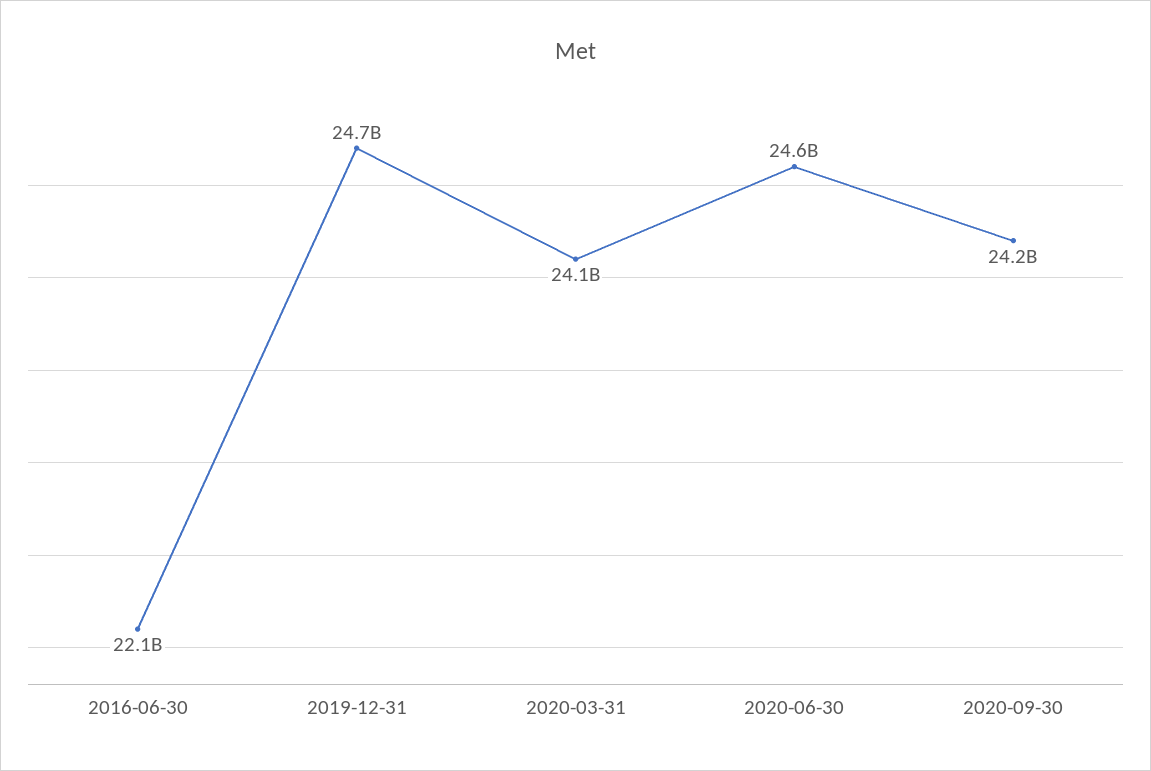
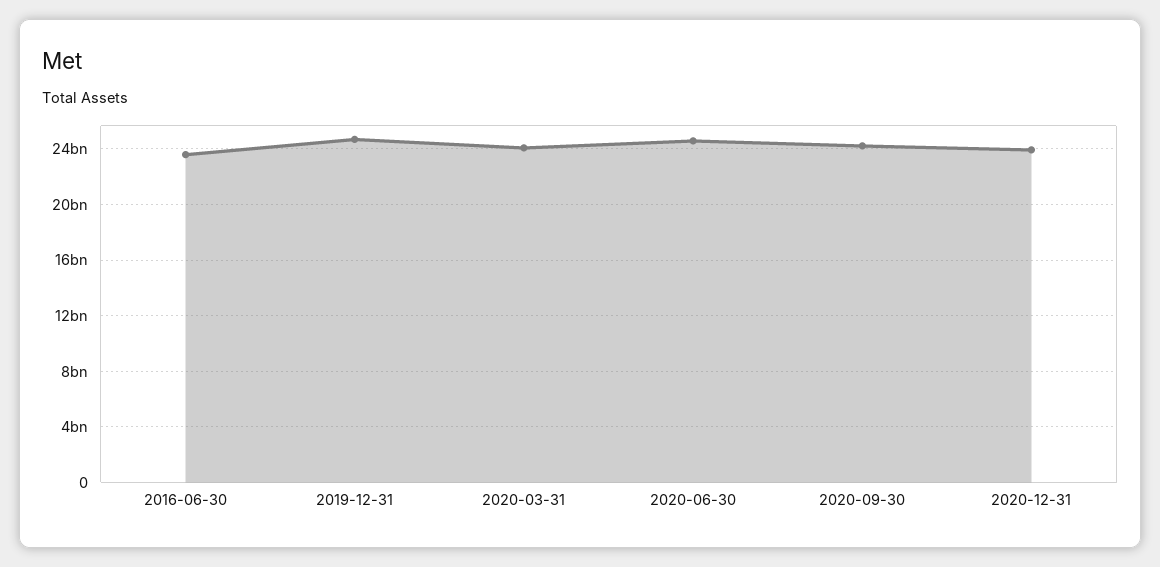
2016-06-30: 22100000000 -> 23500000000
2020-12-31: none -> 24000000000

